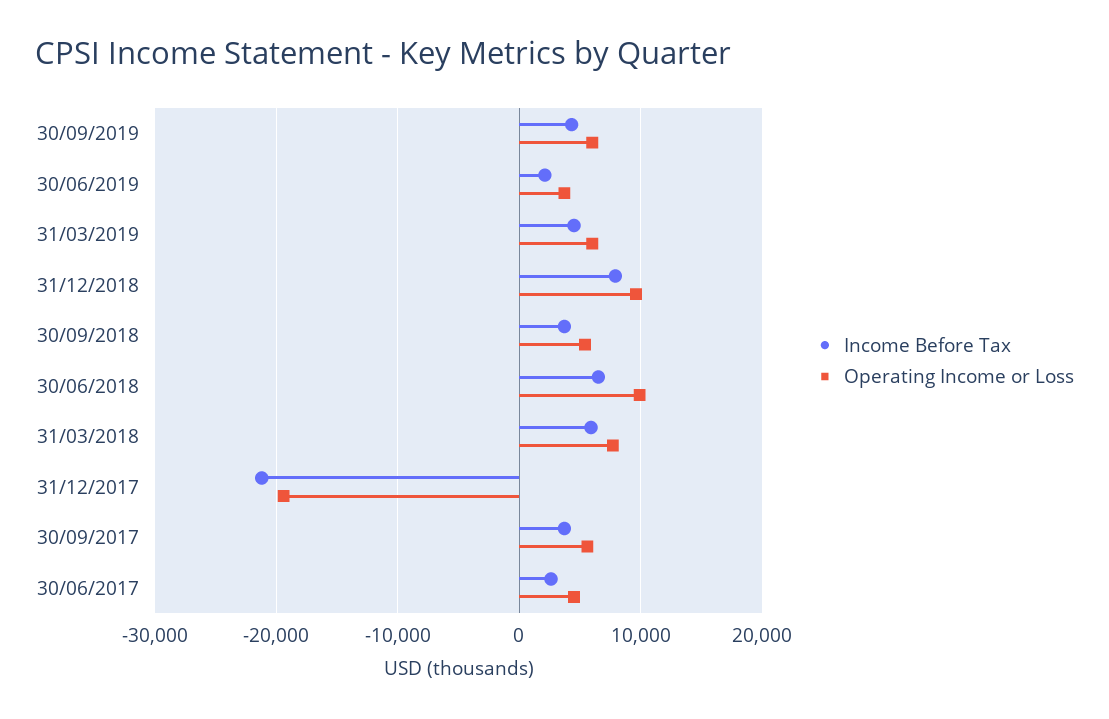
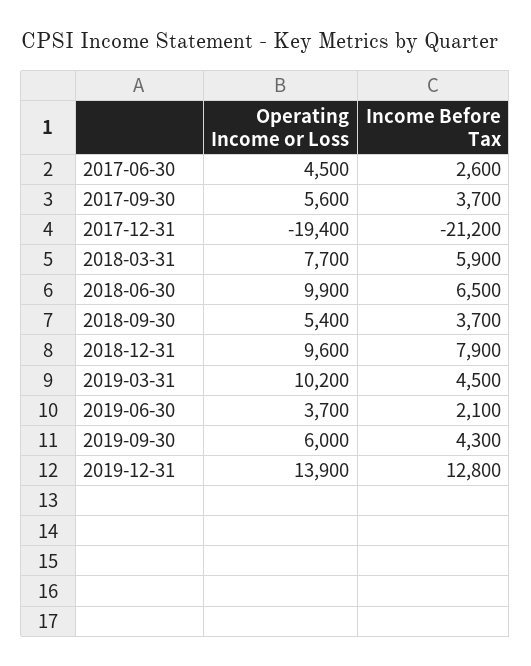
Operating Income or Loss, 31/03/2019: 6000 -> 10200
Operating Income or Loss, 2019-12-31: none -> 13900
Income Before Tax, 2019-12-31: none -> 12800

